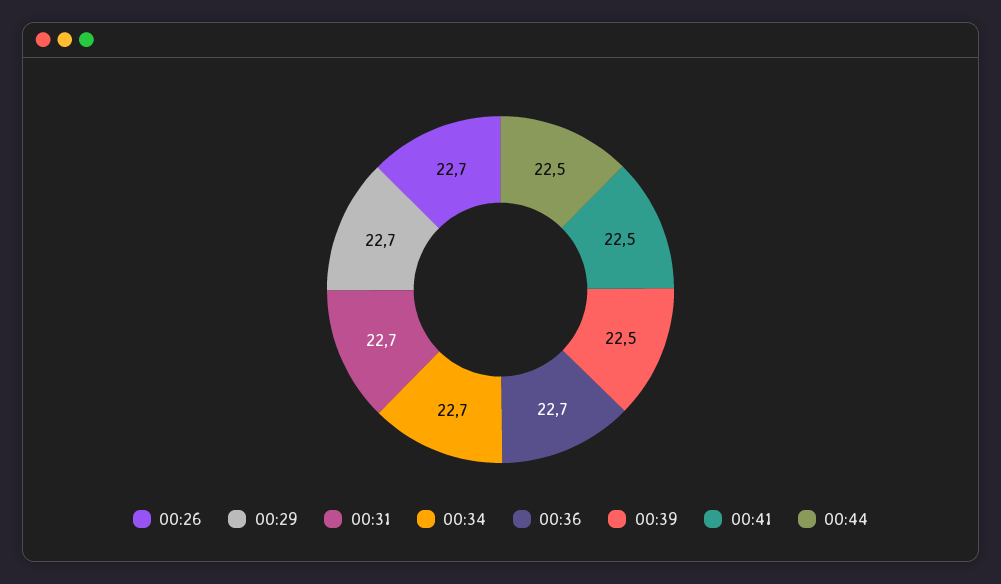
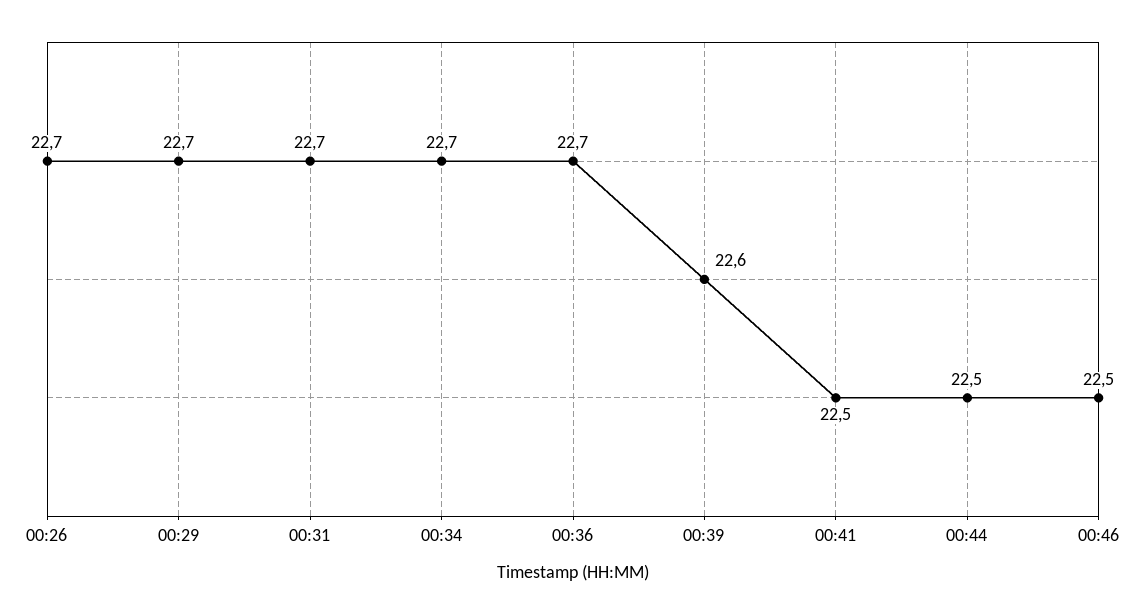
00:39: 22.5 -> 22.6
00:46: none -> 22.5

